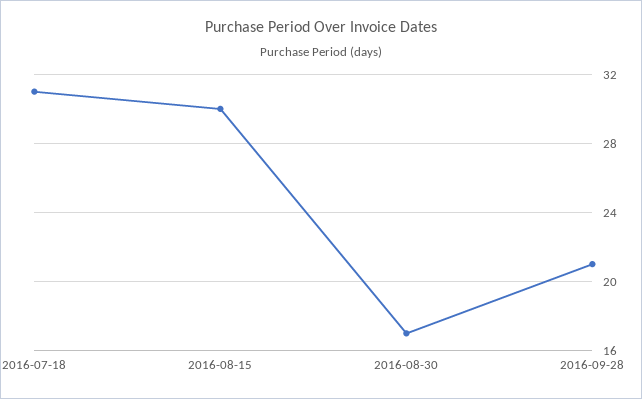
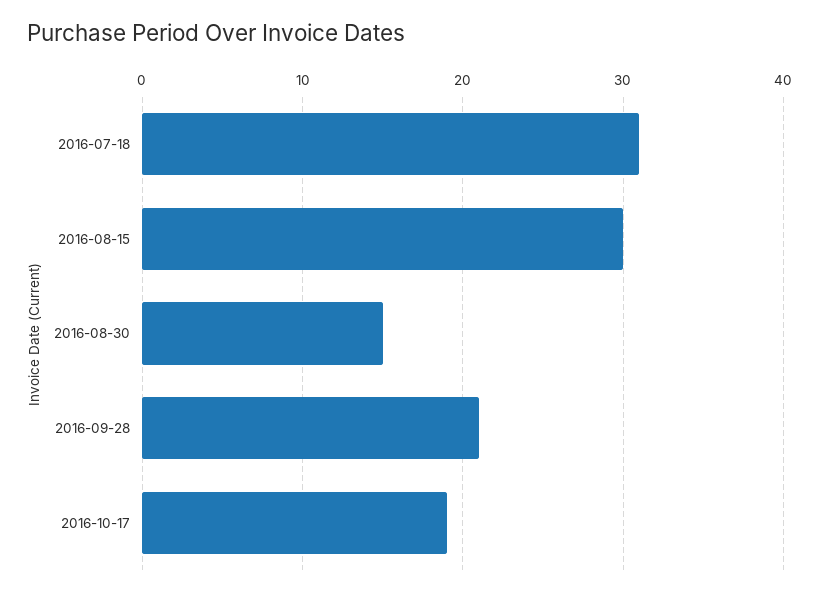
2016-08-30: 17 -> 15
2016-10-17: none -> 19

